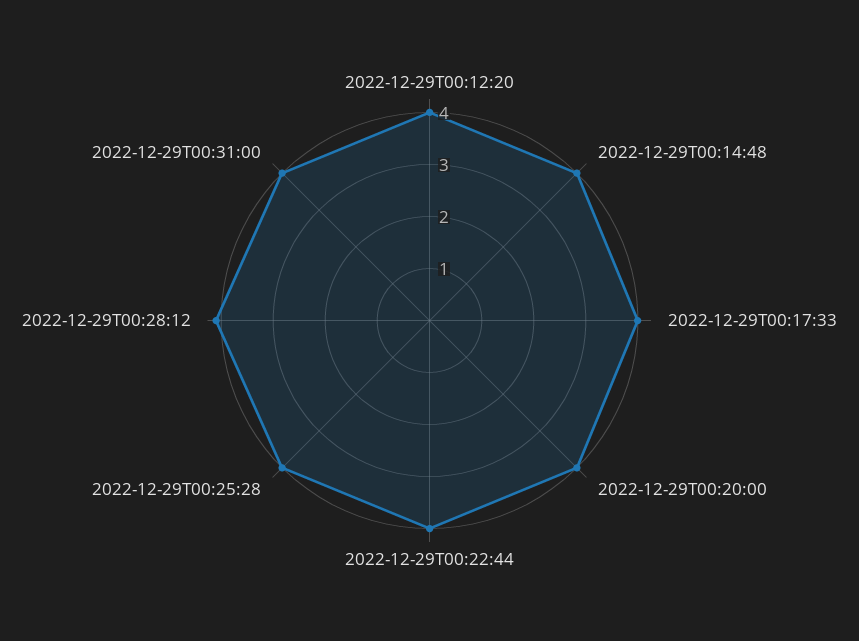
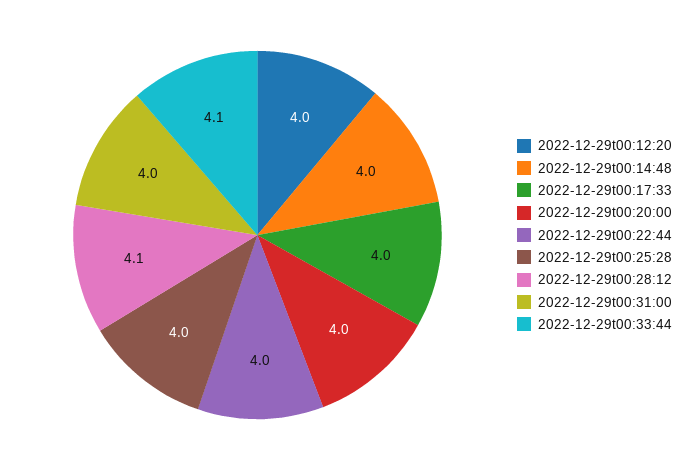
2022-12-29t00:33:44: none -> 4.1

